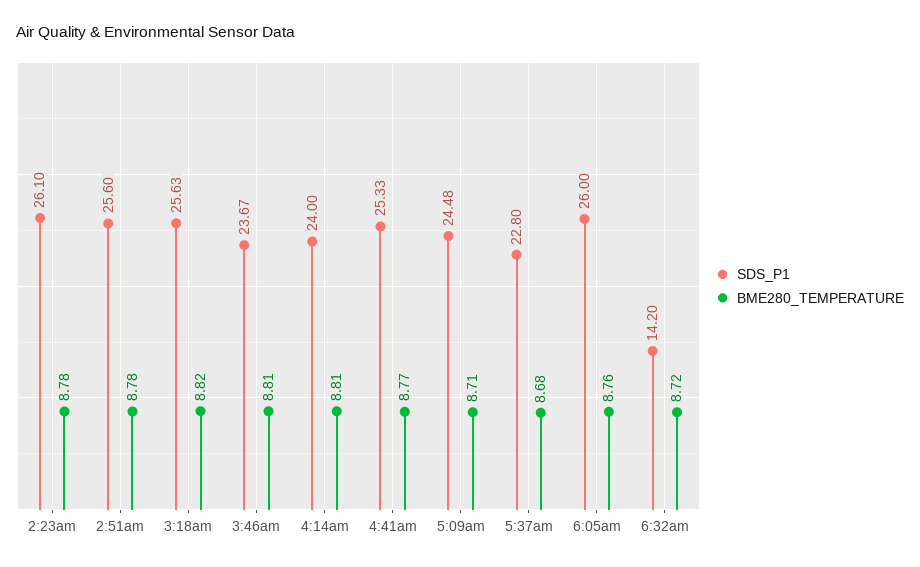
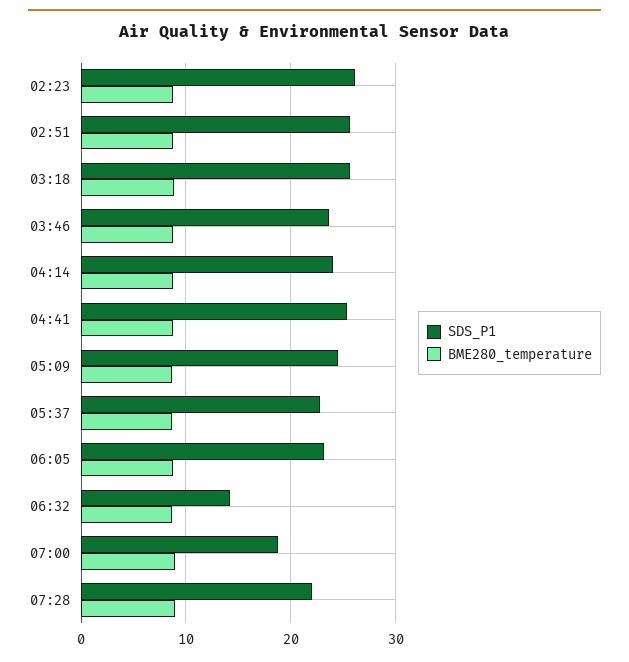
SDS_P1, 6:05am: 26 -> 23
SDS_P1, 07:00: none -> 19
BME280_TEMPERATURE, 07:00: none -> 9
SDS_P1, 07:28: none -> 22
BME280_TEMPERATURE, 07:28: none -> 9

